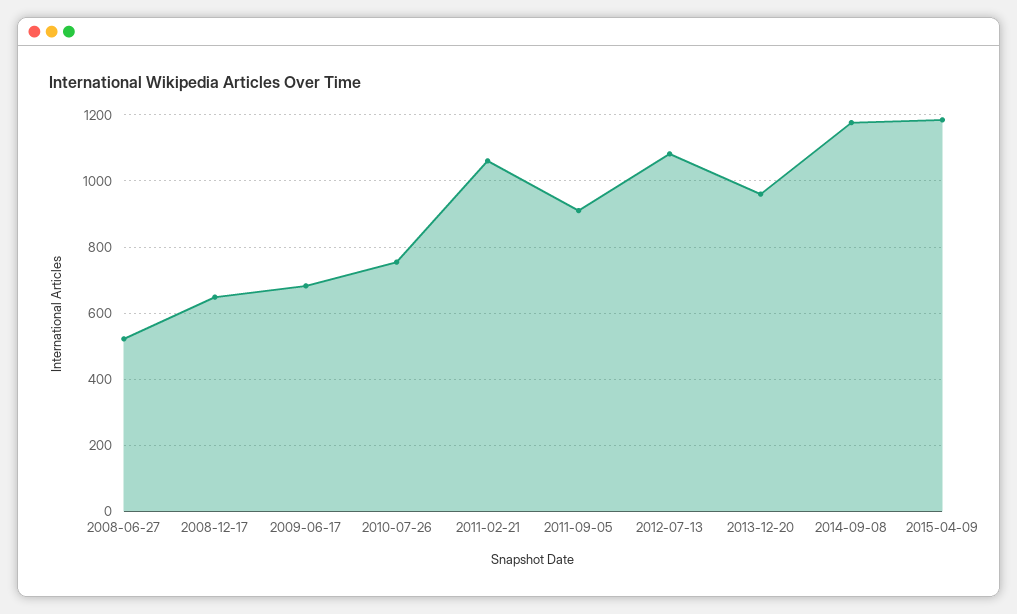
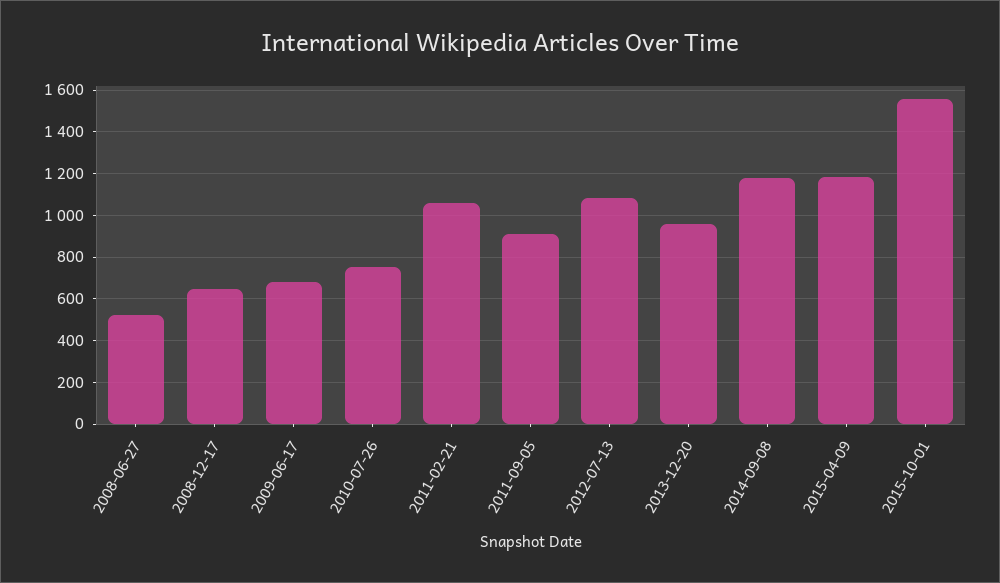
2015-10-01: none -> 1550

